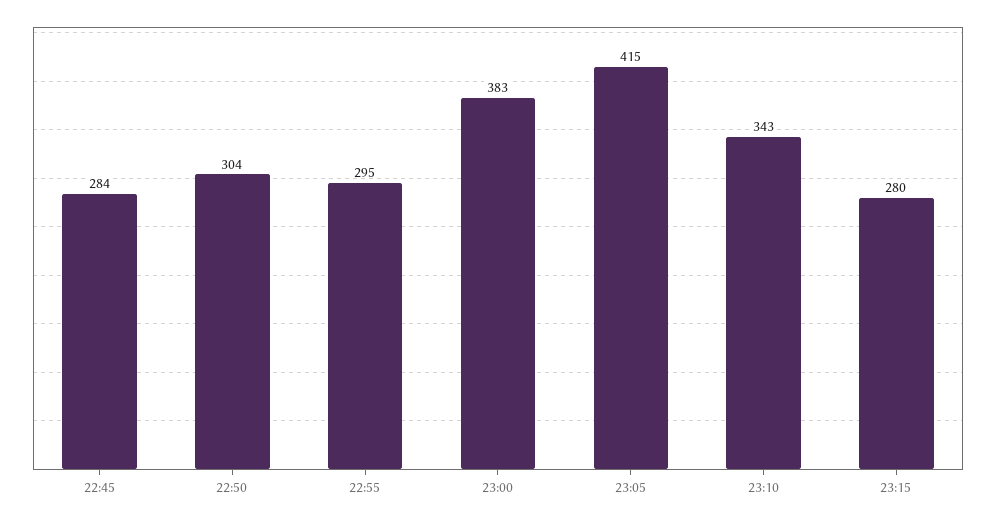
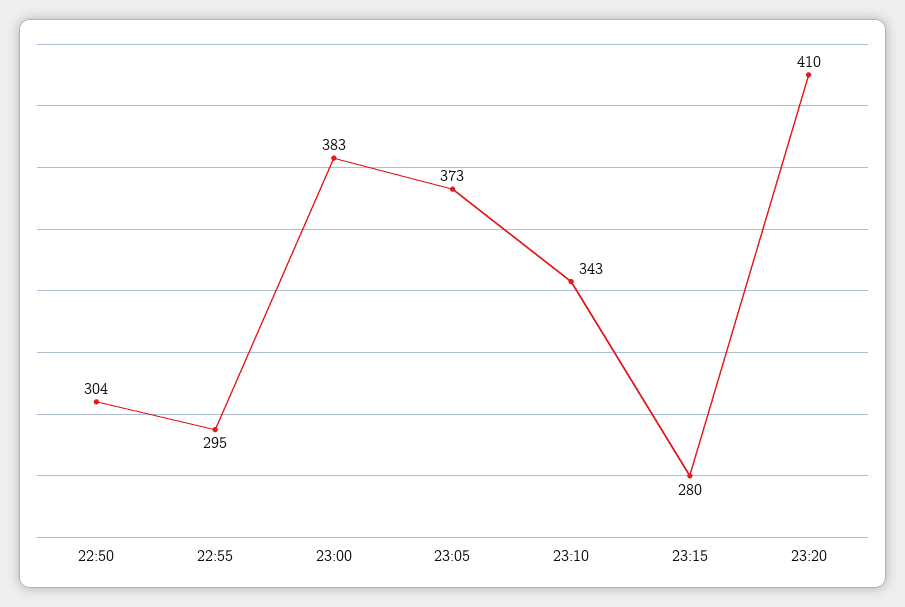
22:45: 284 -> none
23:05: 415 -> 373
23:20: none -> 410

